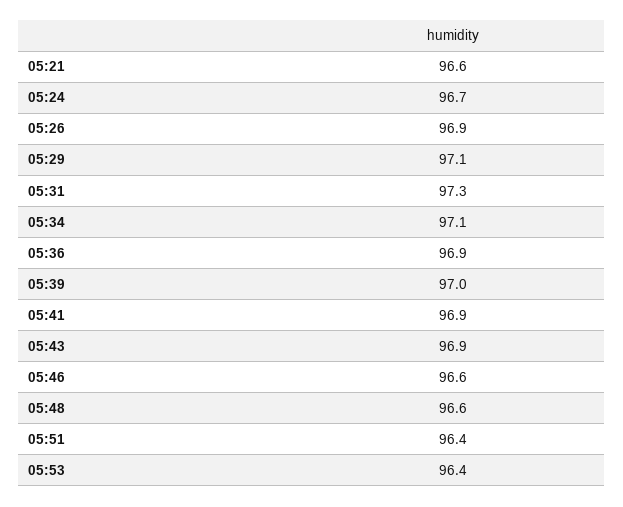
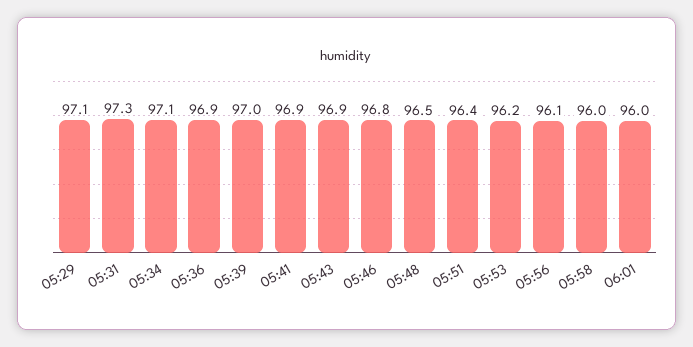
05:21: 96.6 -> none
05:24: 96.7 -> none
05:26: 96.9 -> none
05:46: 96.6 -> 96.8
05:48: 96.6 -> 96.5
05:53: 96.4 -> 96.2
05:56: none -> 96.1
05:58: none -> 96
06:01: none -> 96

